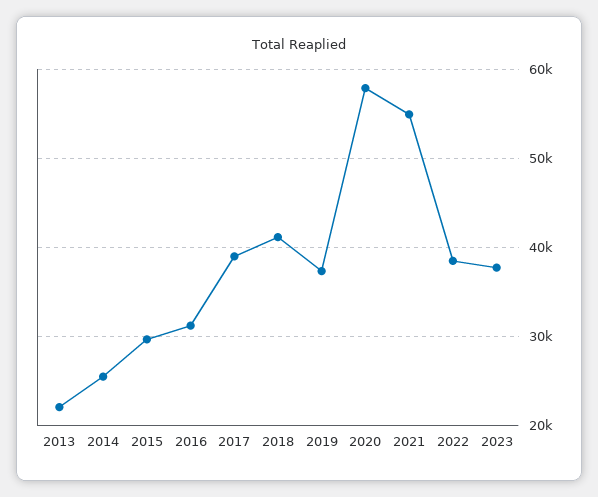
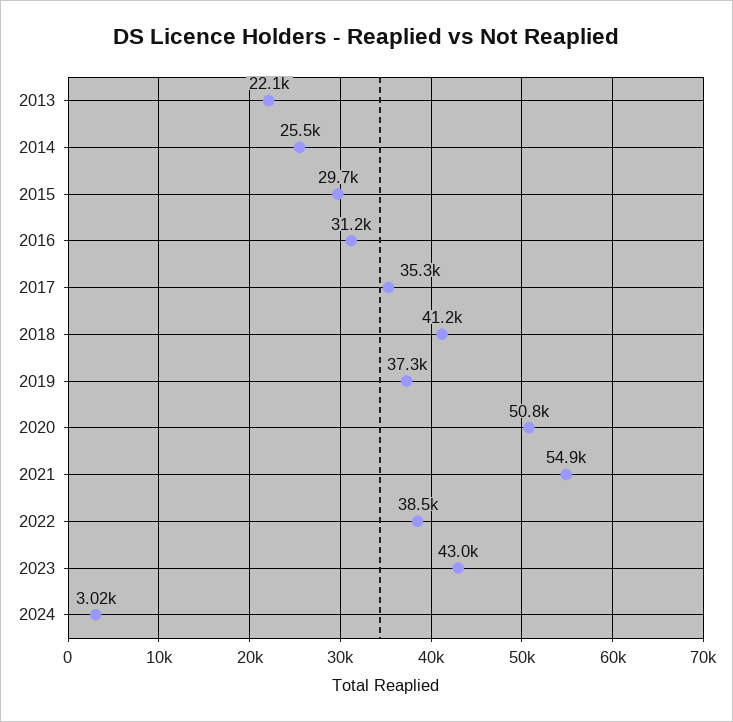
2017: 39000 -> 35300
2020: 58000 -> 50800
2023: 38000 -> 43000
2024: none -> 3020

